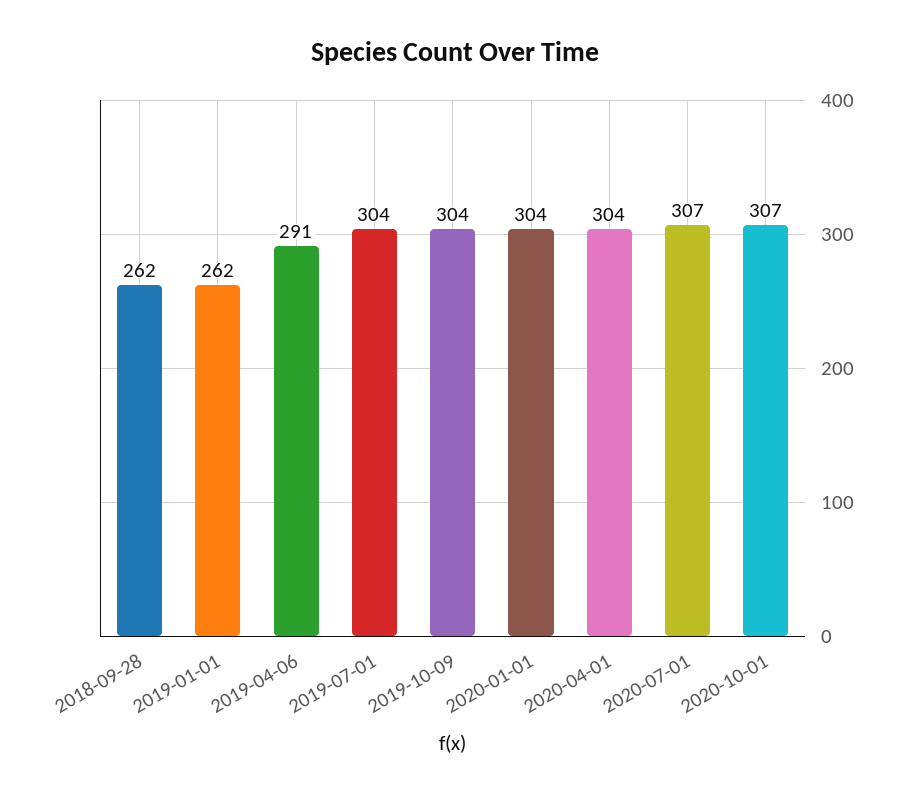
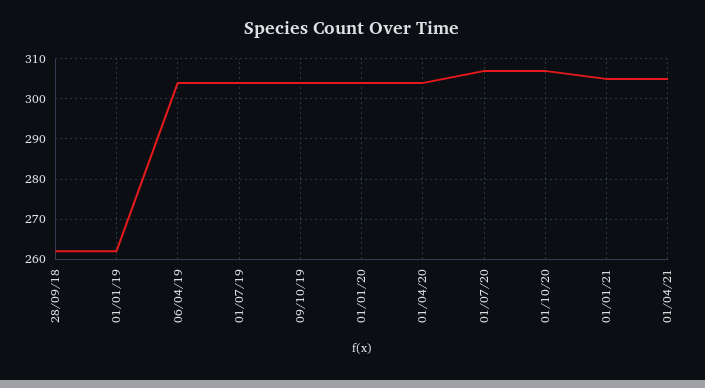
2019-04-06: 291 -> 305
01/01/21: none -> 305
01/04/21: none -> 305

